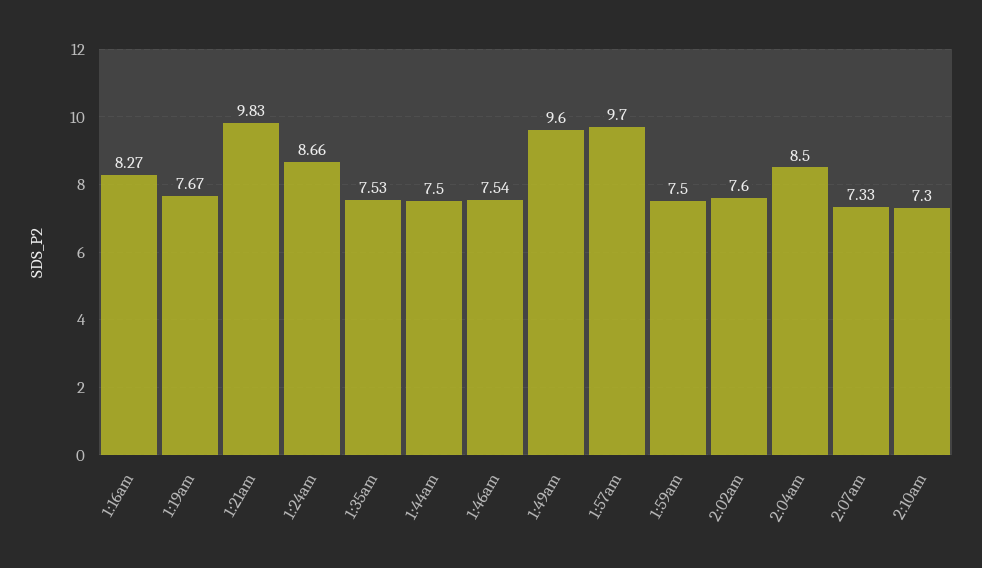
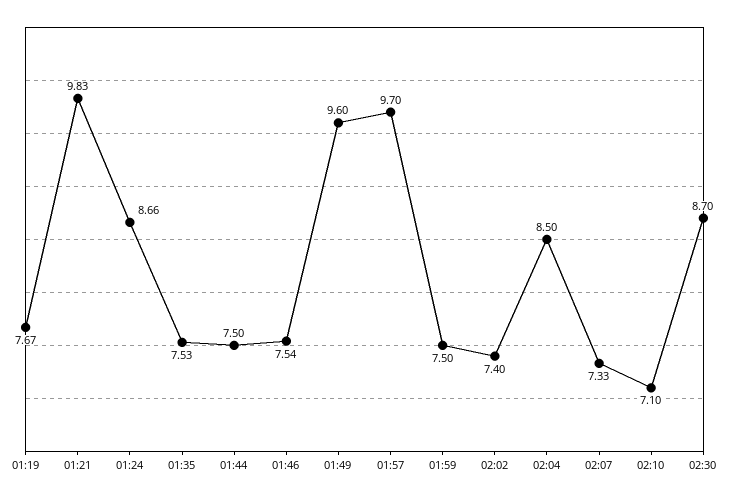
1:16am: 8.27 -> none
2:02am: 7.6 -> 7.4
2:10am: 7.3 -> 7.1
02:30: none -> 8.7

